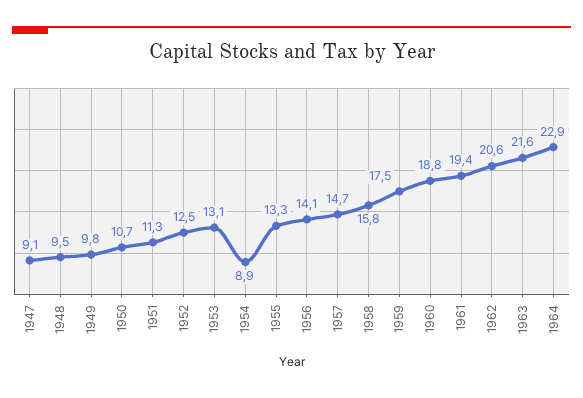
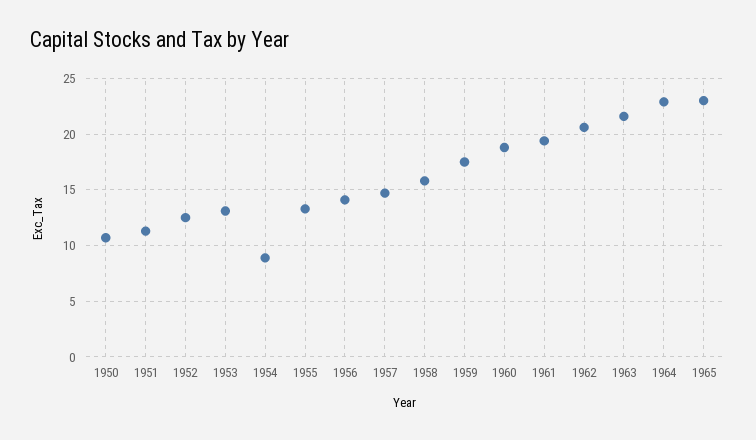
1947: 9.1 -> none
1948: 9.5 -> none
1949: 9.8 -> none
1965: none -> 23

